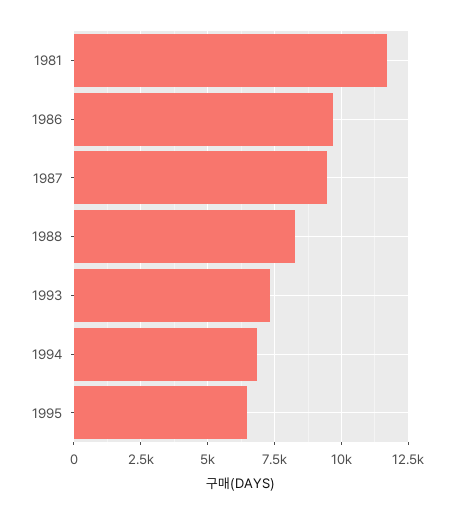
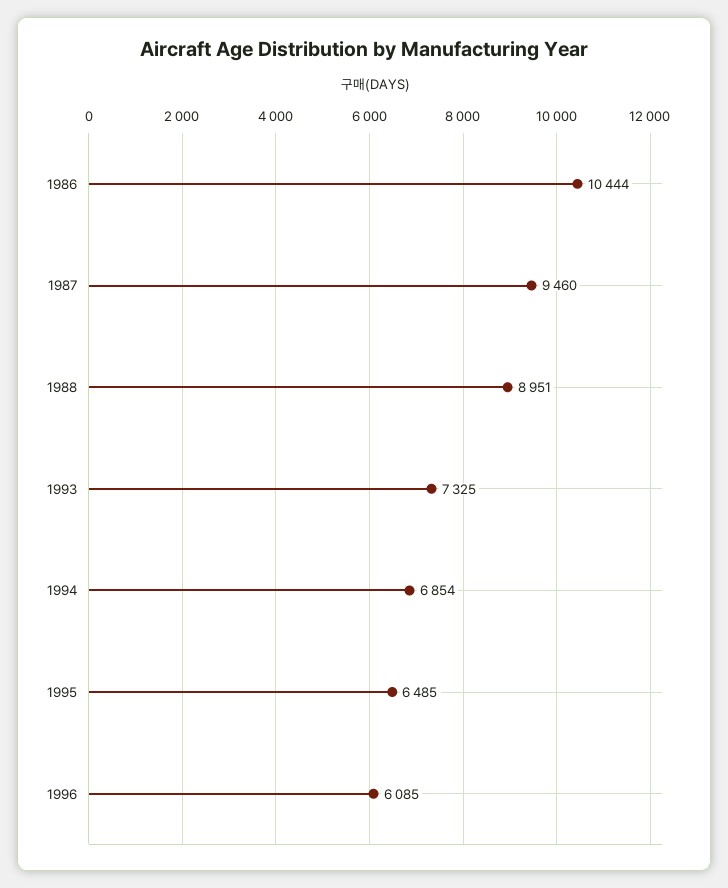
1981: 11750 -> none
1986: 9750 -> 10444
1988: 8250 -> 8951
1996: none -> 6085

